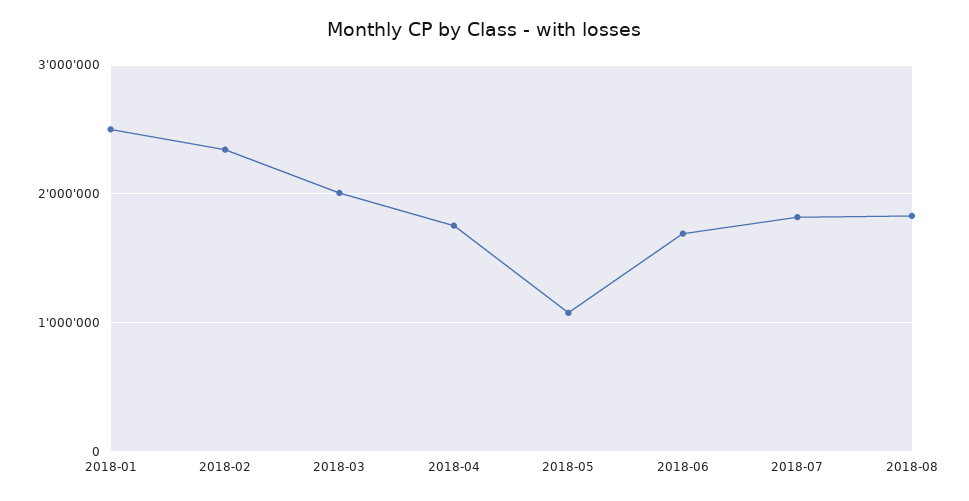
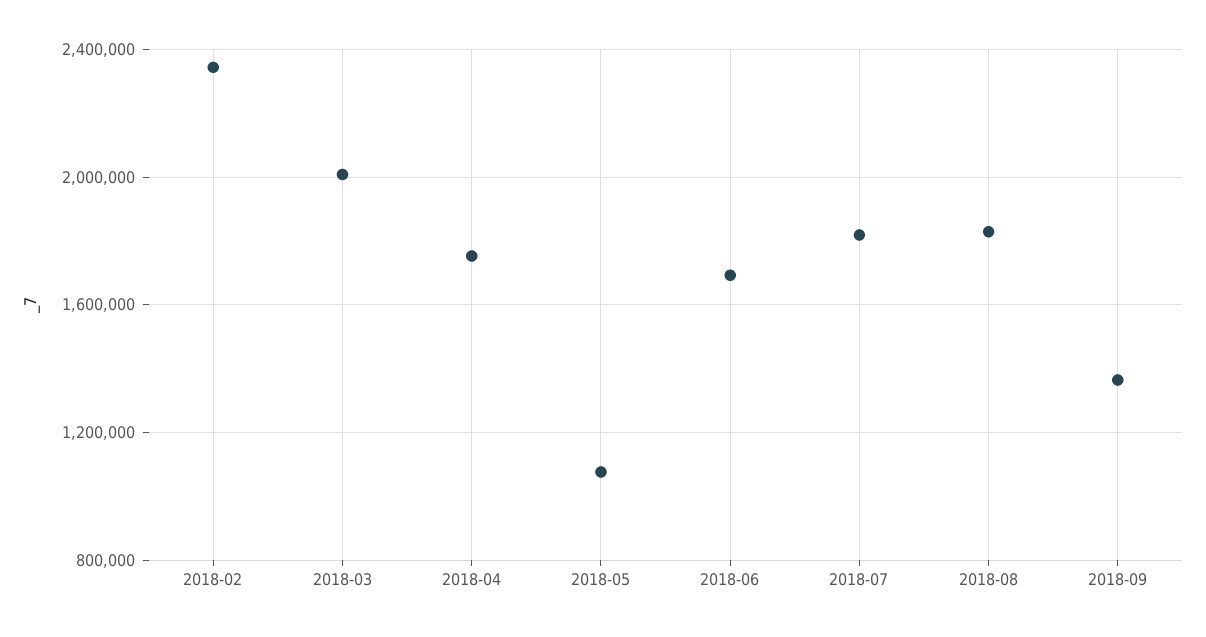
2018-01: 2500000 -> none
2018-09: none -> 1350000

